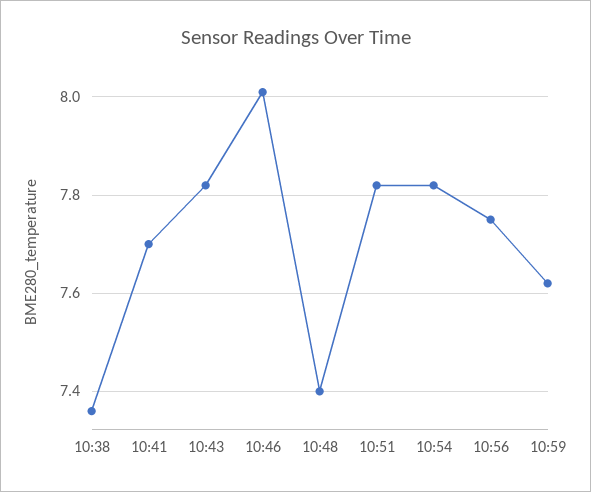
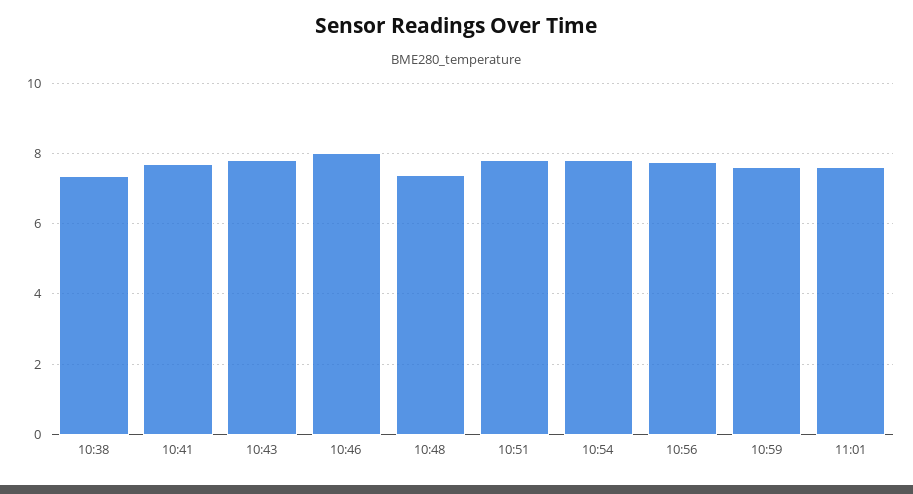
11:01: none -> 7.6

